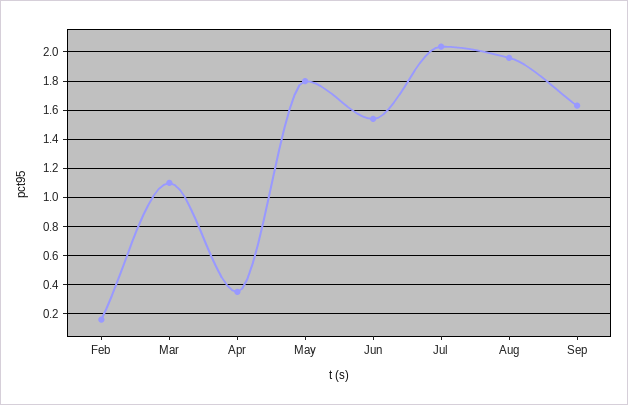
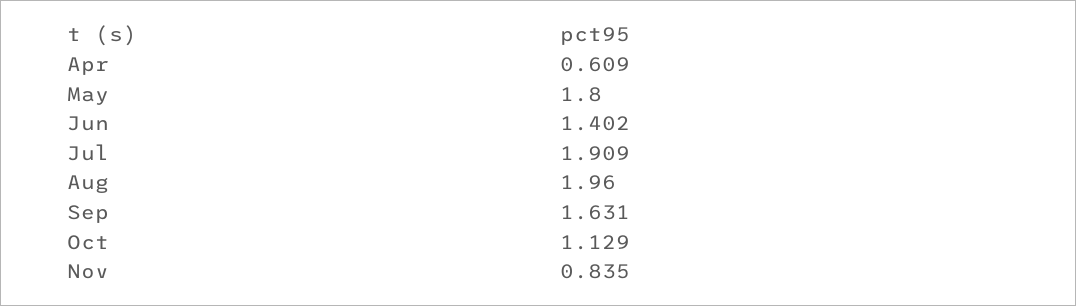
Feb: 0.15 -> none
Mar: 1.1 -> none
Apr: 0.35 -> 0.609
Jun: 1.55 -> 1.402
Jul: 2.05 -> 1.909
Oct: none -> 1.129
Nov: none -> 0.835

